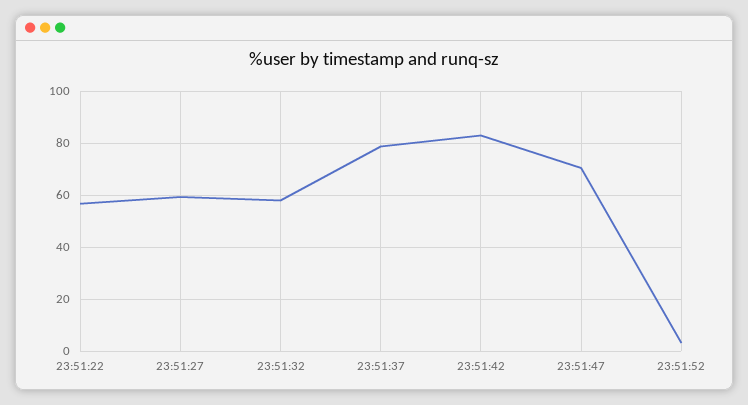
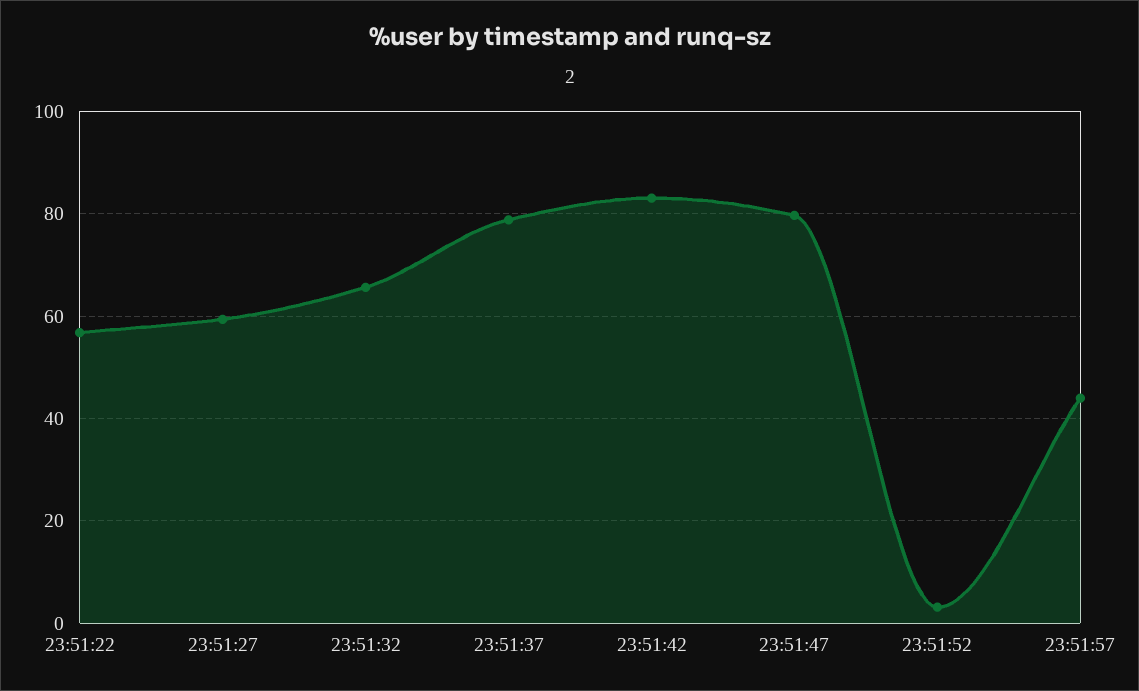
23:51:32: 57.5 -> 66
23:51:47: 70 -> 80
23:51:57: none -> 44

